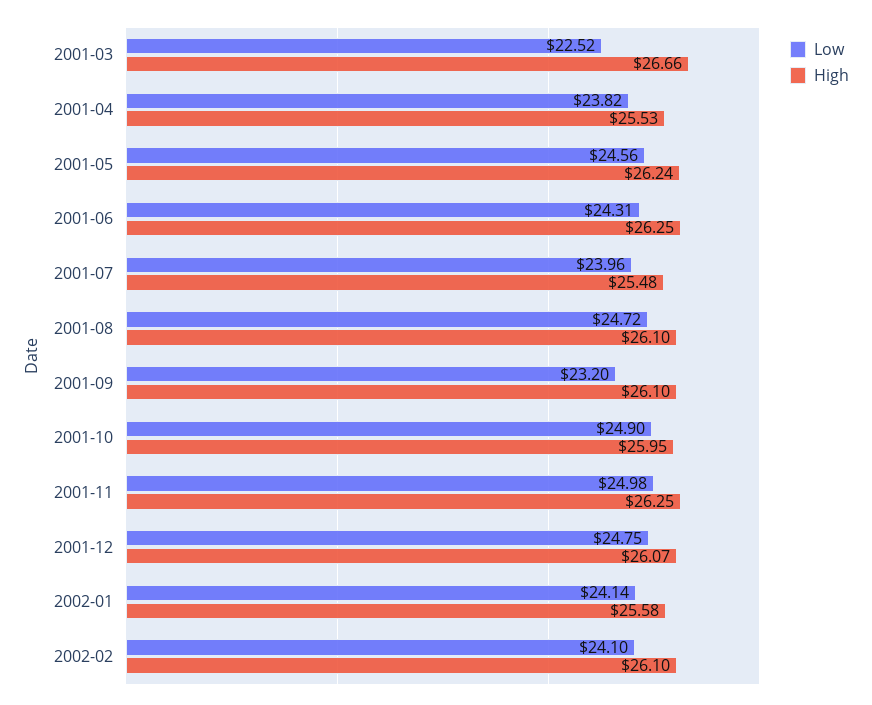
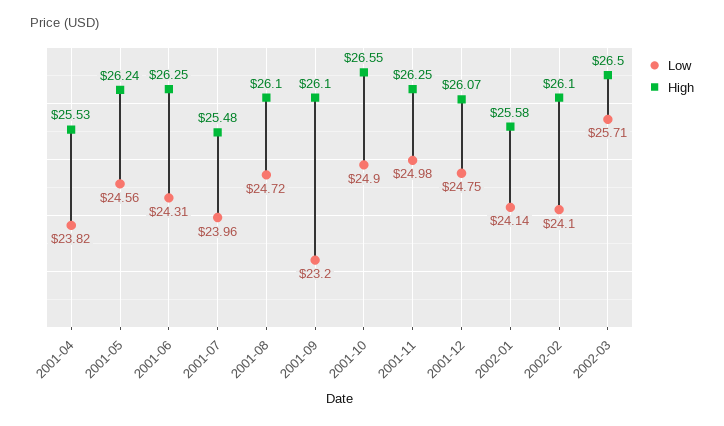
Low, 2001-03: 22.52 -> none
High, 2001-03: 26.66 -> none
High, 2001-10: 25.95 -> 26.55
Low, 2002-03: none -> 25.71
High, 2002-03: none -> 26.5

